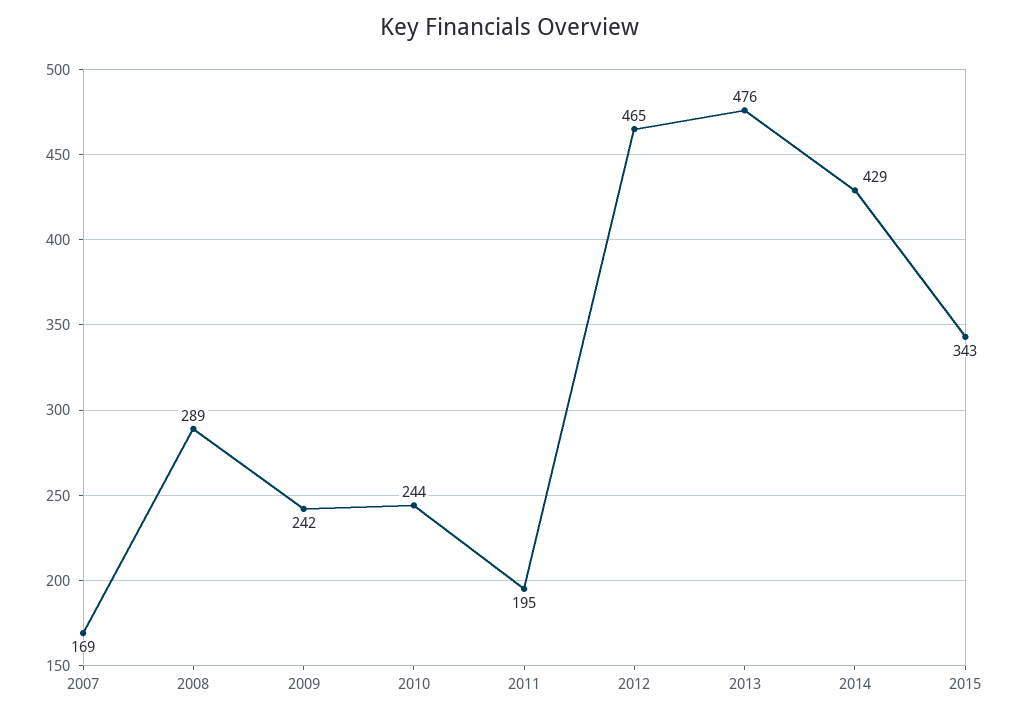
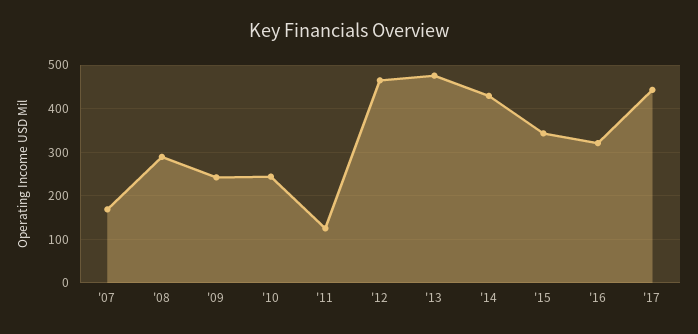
2011: 195 -> 120
'16: none -> 320
'17: none -> 440

